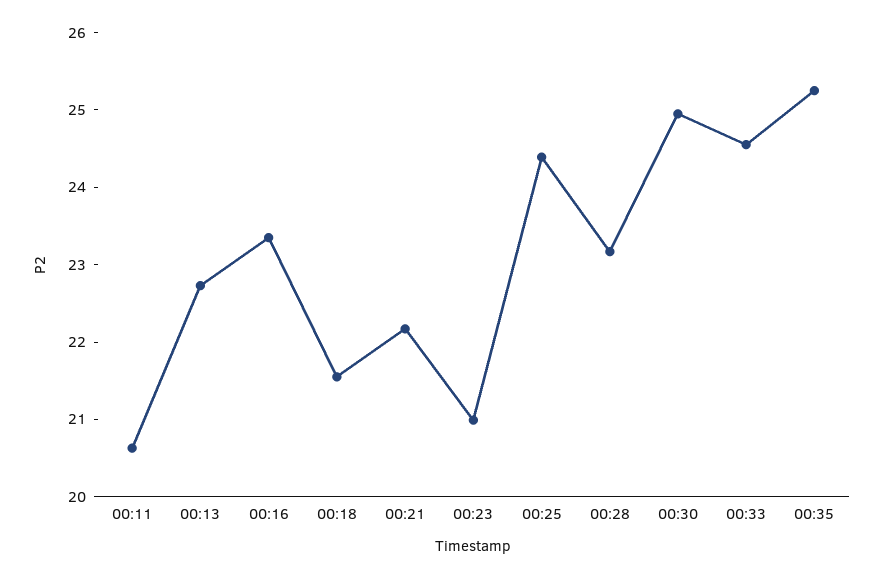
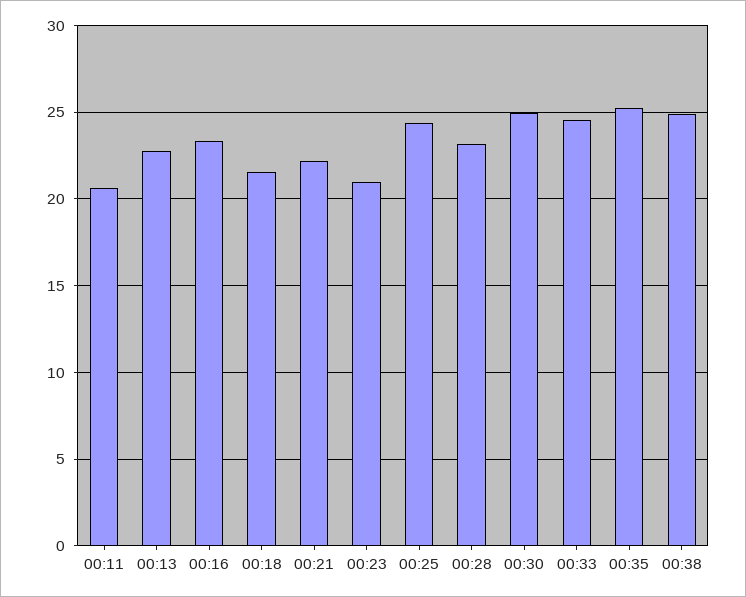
00:38: none -> 25

